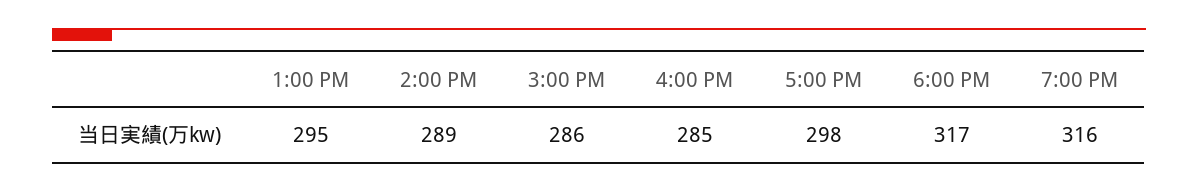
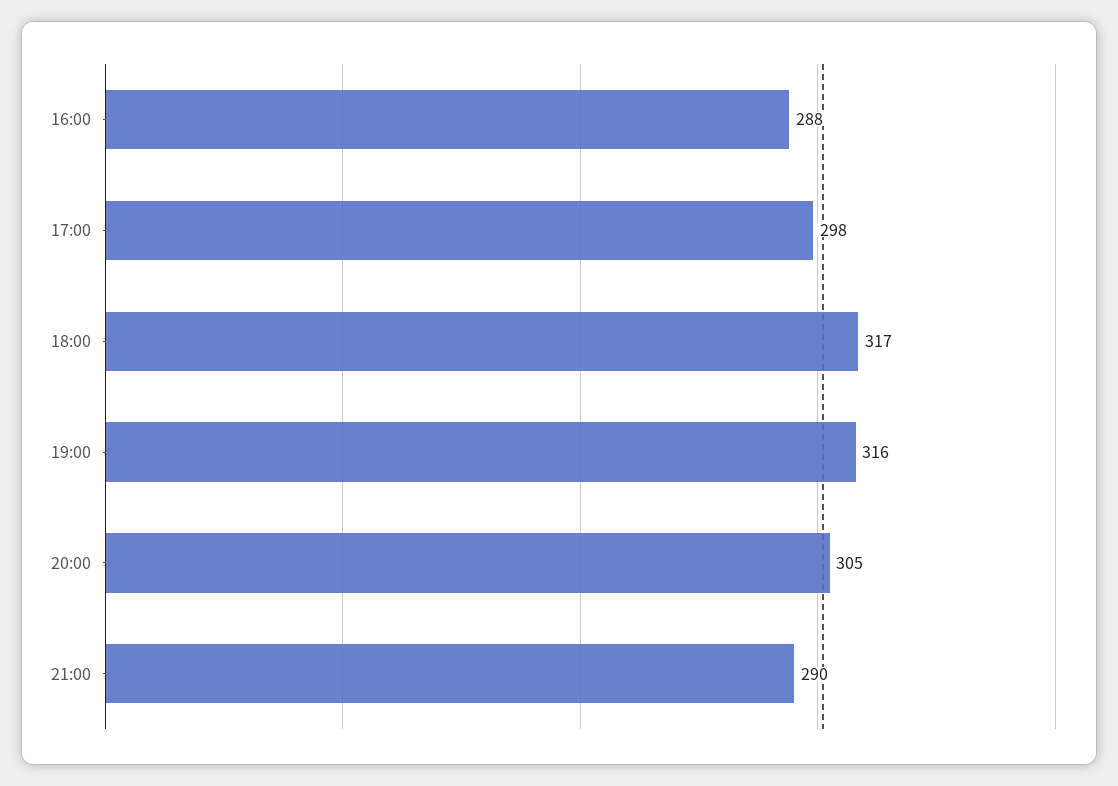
1:00 PM: 295 -> none
2:00 PM: 289 -> none
3:00 PM: 286 -> none
4:00 PM: 285 -> 288
20:00: none -> 305
21:00: none -> 290

